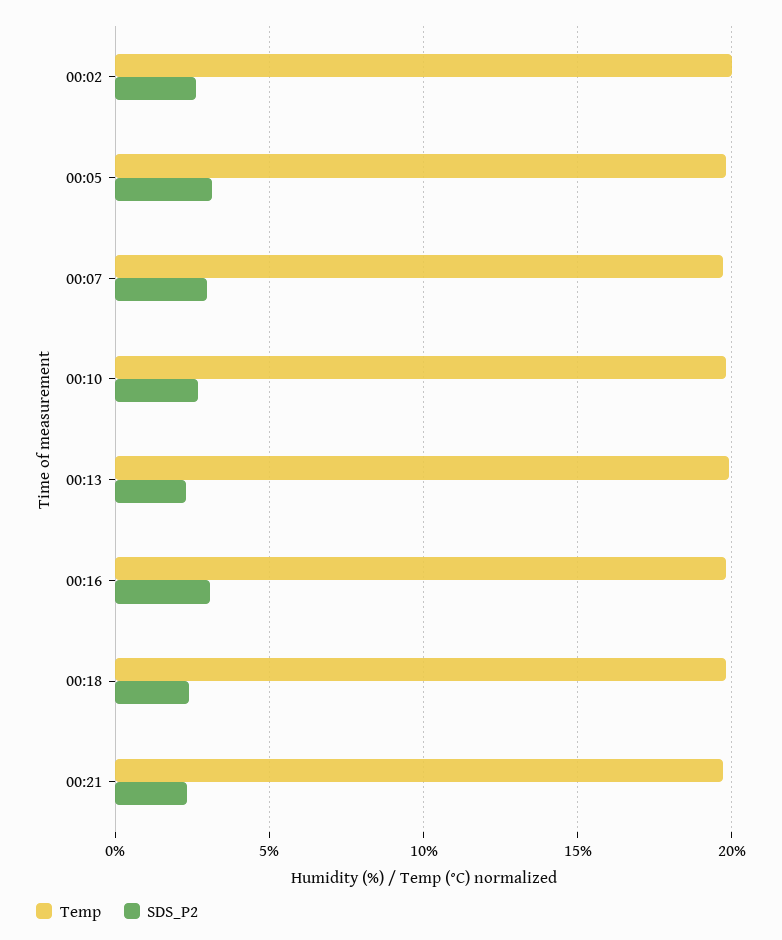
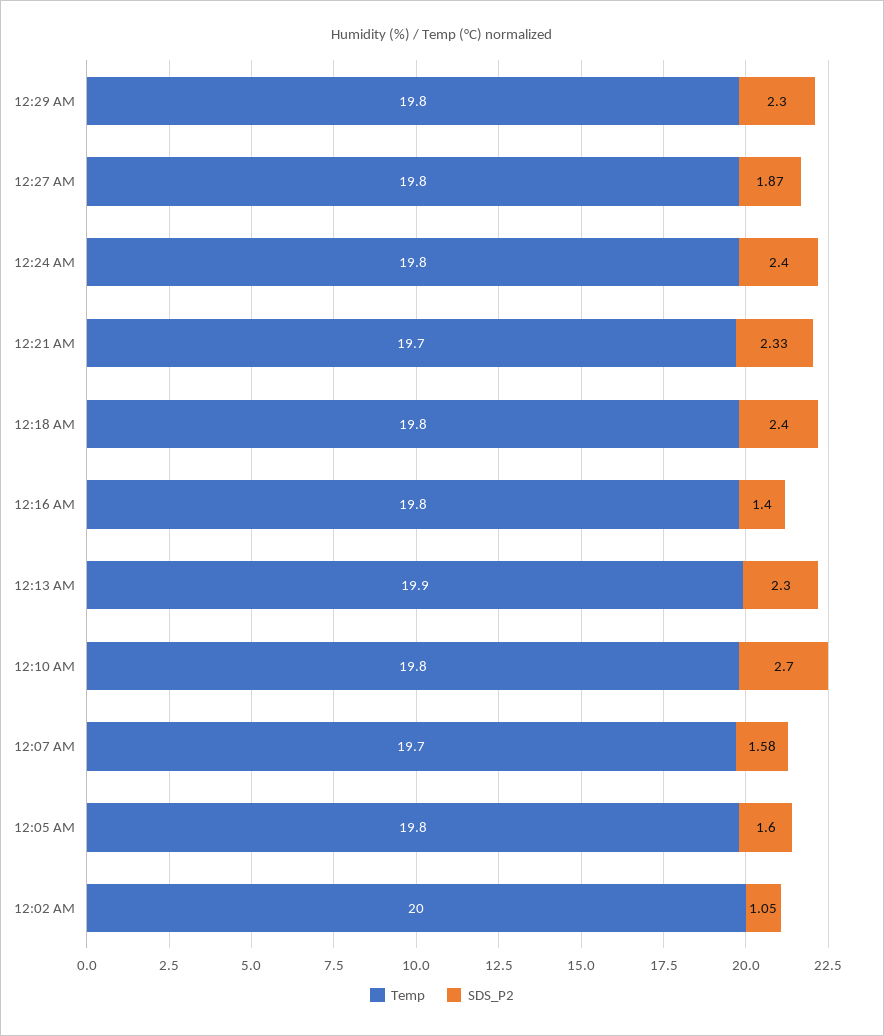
SDS_P2, 00:02: 2.5 -> 1.05
SDS_P2, 00:05: 3 -> 1.6
SDS_P2, 00:07: 3 -> 1.58
SDS_P2, 00:16: 3 -> 1.4
Temp, 12:29 AM: none -> 19.8
SDS_P2, 12:29 AM: none -> 2.3
Temp, 12:27 AM: none -> 19.8
SDS_P2, 12:27 AM: none -> 1.87
Temp, 12:24 AM: none -> 19.8
SDS_P2, 12:24 AM: none -> 2.4

